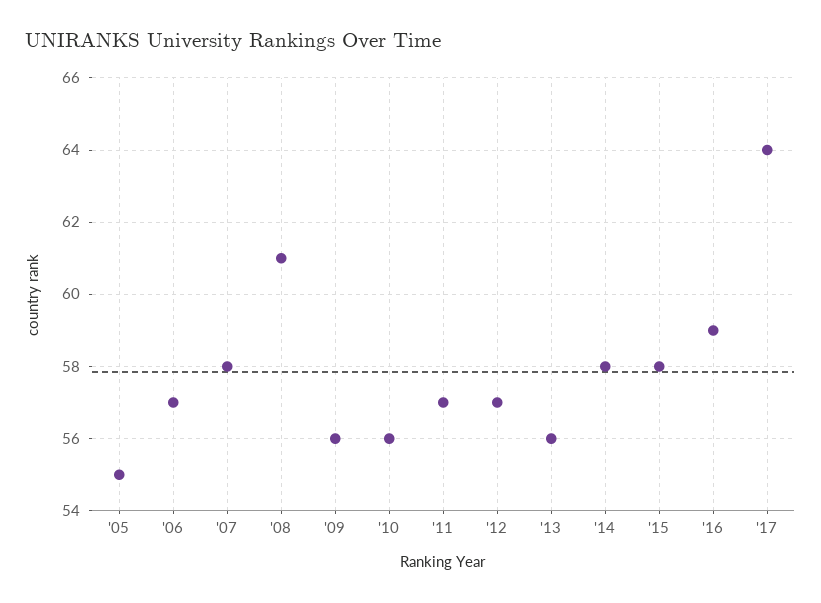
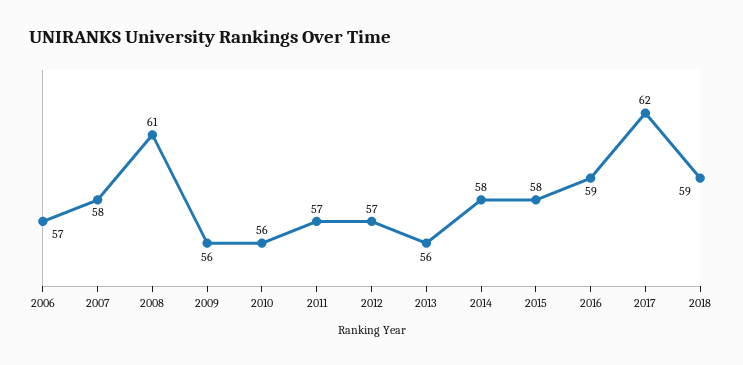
'05: 55 -> none
'17: 64 -> 62
2018: none -> 59

